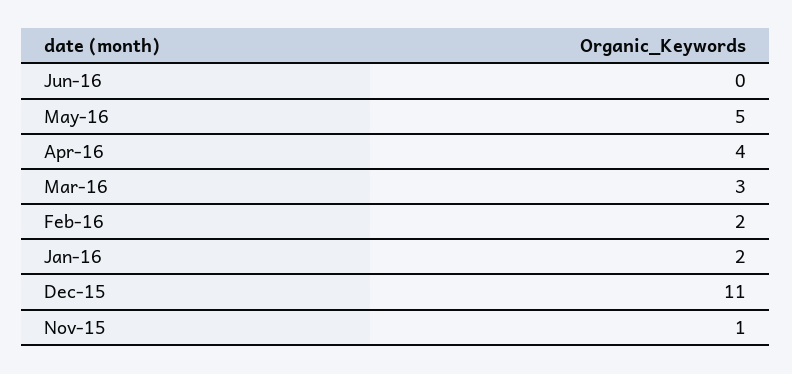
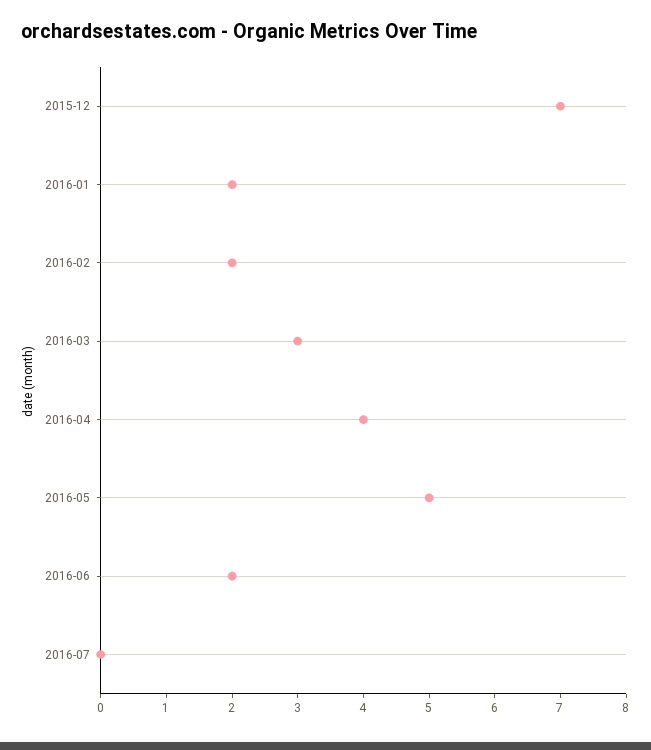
Jun-16: 0 -> 2
Dec-15: 11 -> 7
Nov-15: 1 -> none
2016-07: none -> 0

